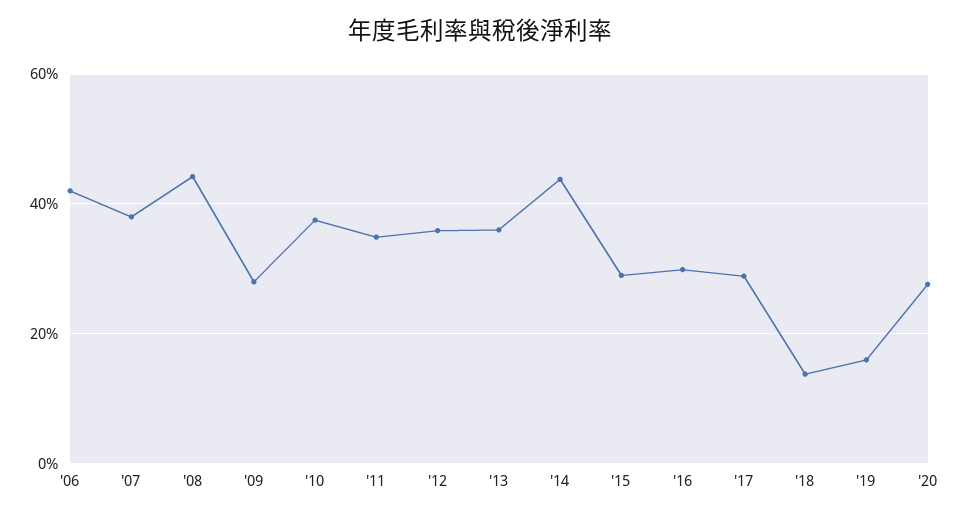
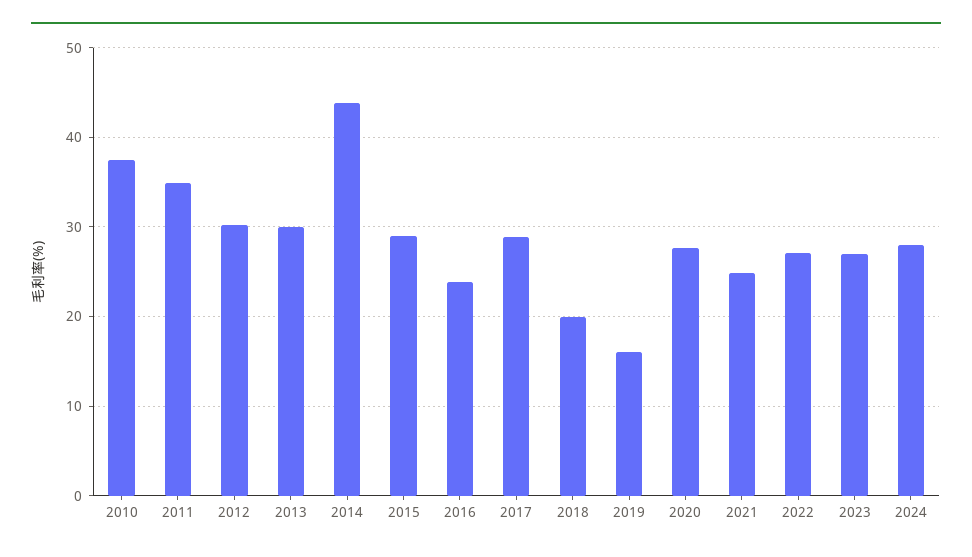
'06: 42 -> none
'07: 38 -> none
'08: 44 -> none
'09: 28 -> none
'12: 36 -> 30
'13: 36 -> 30
'16: 30 -> 24
'18: 14 -> 20
2021: none -> 25
2022: none -> 27
2023: none -> 27
2024: none -> 28

